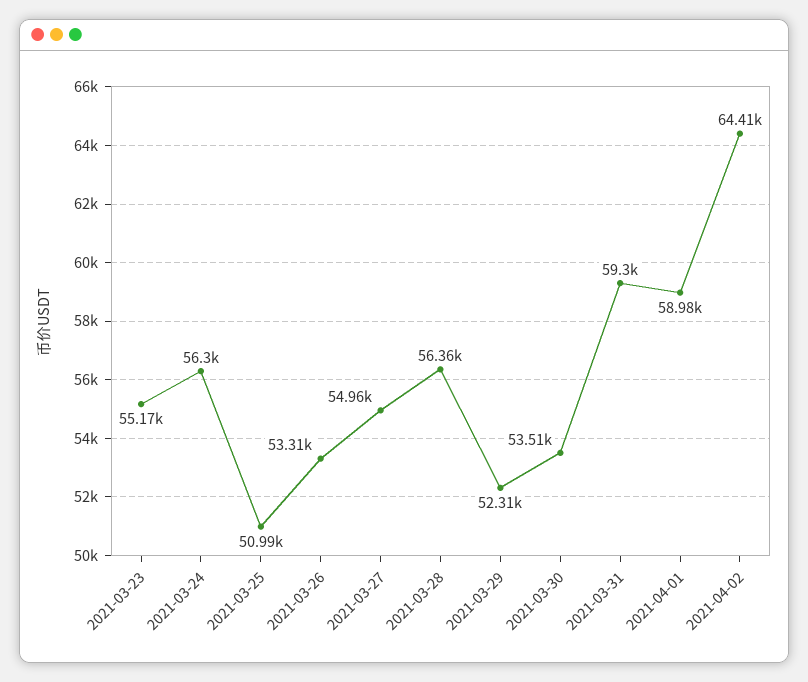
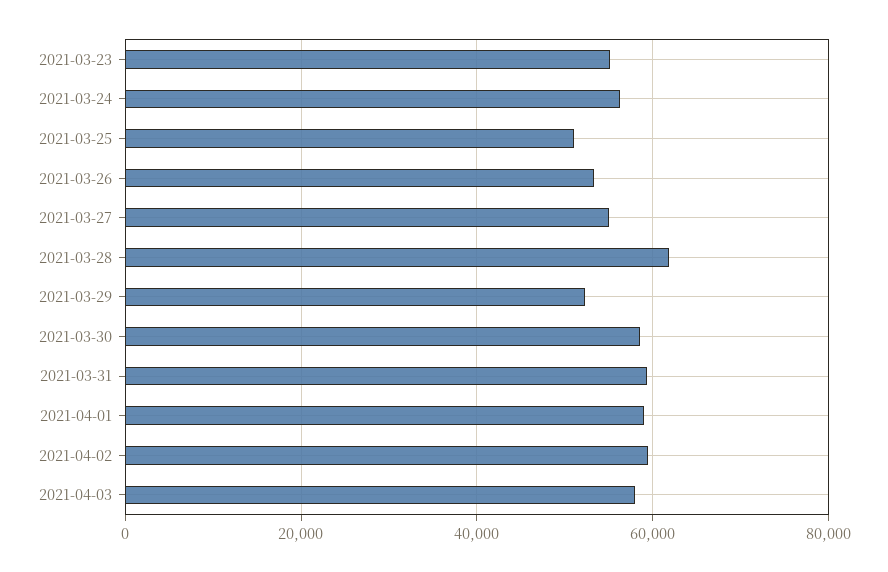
2021-03-28: 56360 -> 62000
2021-03-30: 53510 -> 58000
2021-04-02: 64410 -> 60000
2021-04-03: none -> 58000

